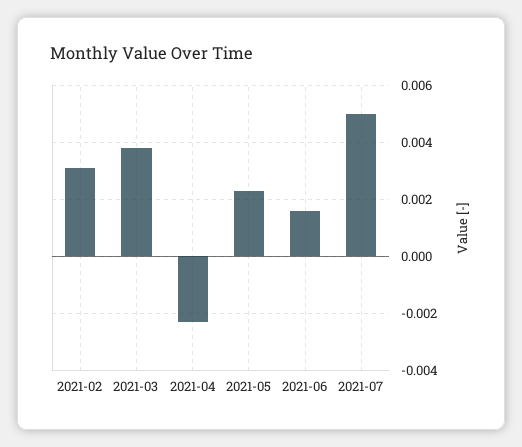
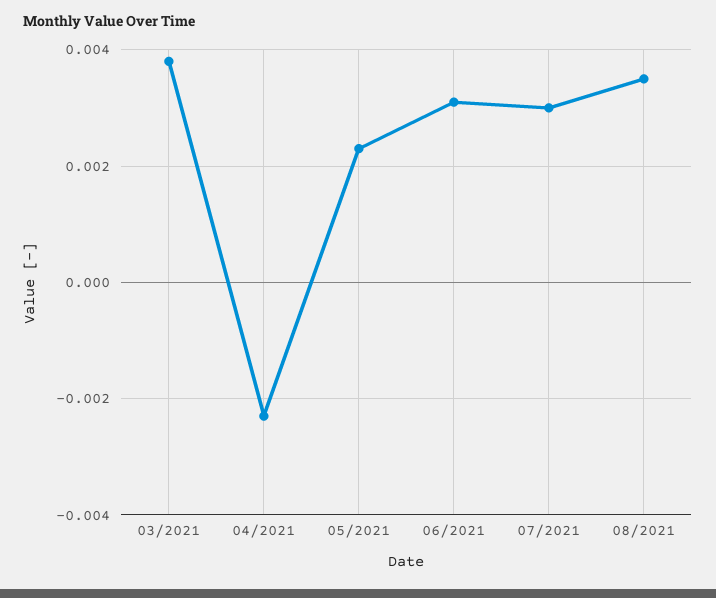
2021-02: 0.003 -> none
2021-06: 0.0015 -> 0.003
2021-07: 0.005 -> 0.003
08/2021: none -> 0.0035

